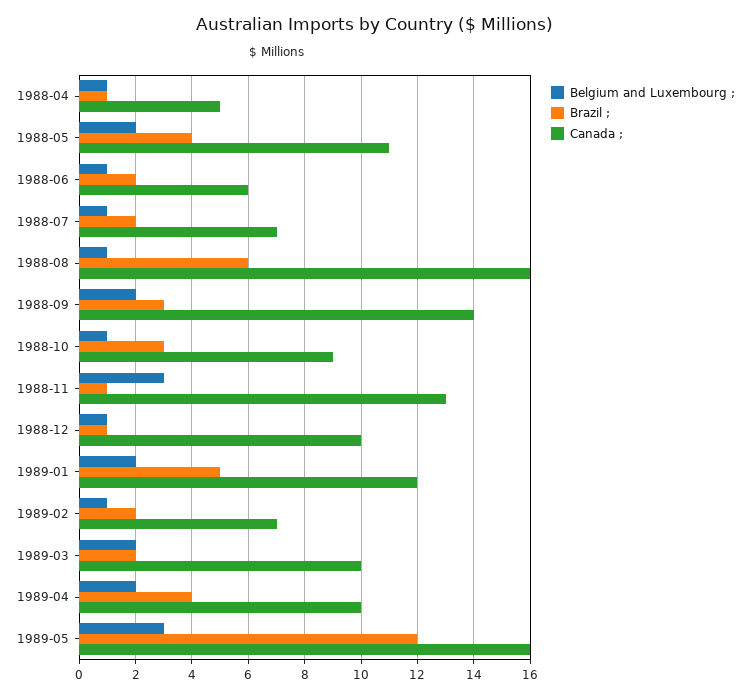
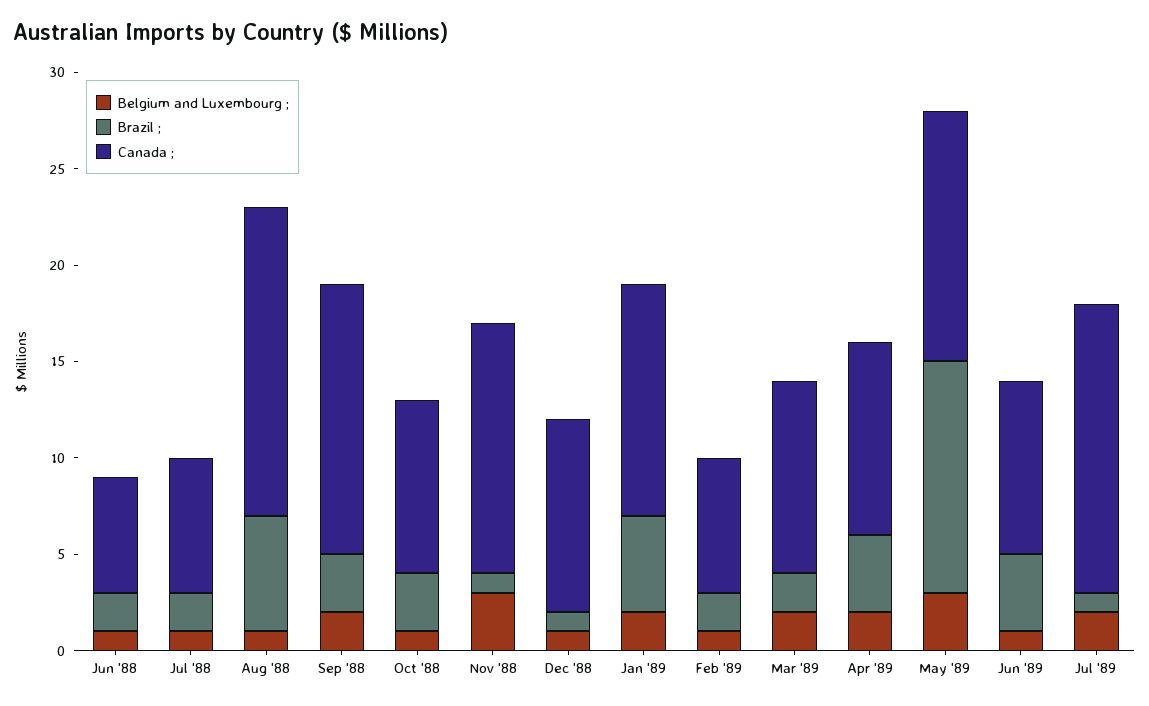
Belgium and Luxembourg ;, 1988-04: 1 -> none
Brazil ;, 1988-04: 1 -> none
Canada ;, 1988-04: 5 -> none
Belgium and Luxembourg ;, 1988-05: 2 -> none
Brazil ;, 1988-05: 4 -> none
Canada ;, 1988-05: 11 -> none
Canada ;, 1989-05: 16 -> 13
Belgium and Luxembourg ;, Jun '89: none -> 1
Brazil ;, Jun '89: none -> 4
Canada ;, Jun '89: none -> 9
Belgium and Luxembourg ;, Jul '89: none -> 2
Brazil ;, Jul '89: none -> 1
Canada ;, Jul '89: none -> 15

